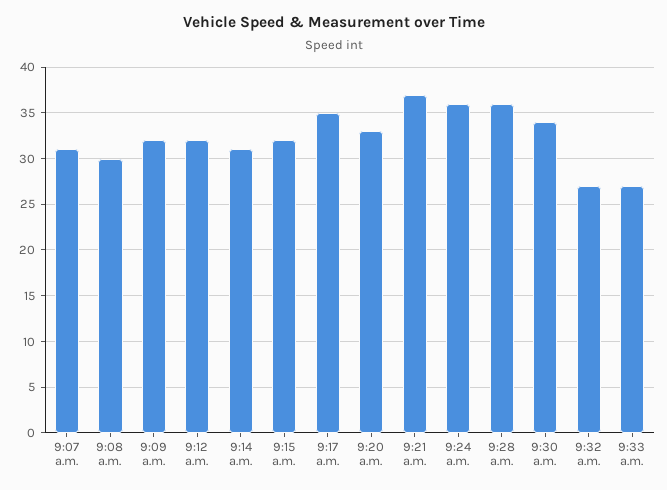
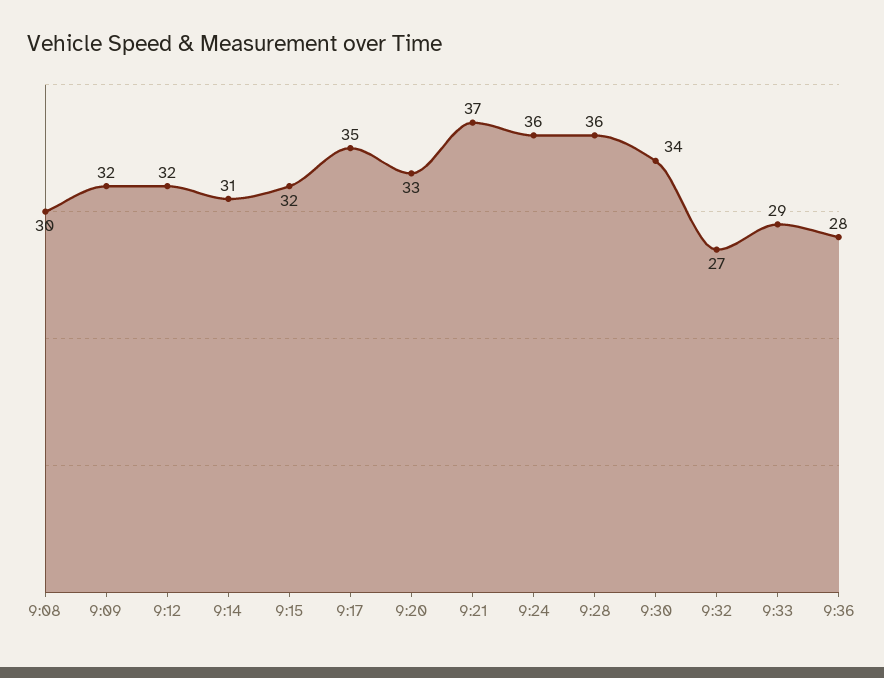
9:07 a.m.: 31 -> none
9:33 a.m.: 27 -> 29
9:36: none -> 28

